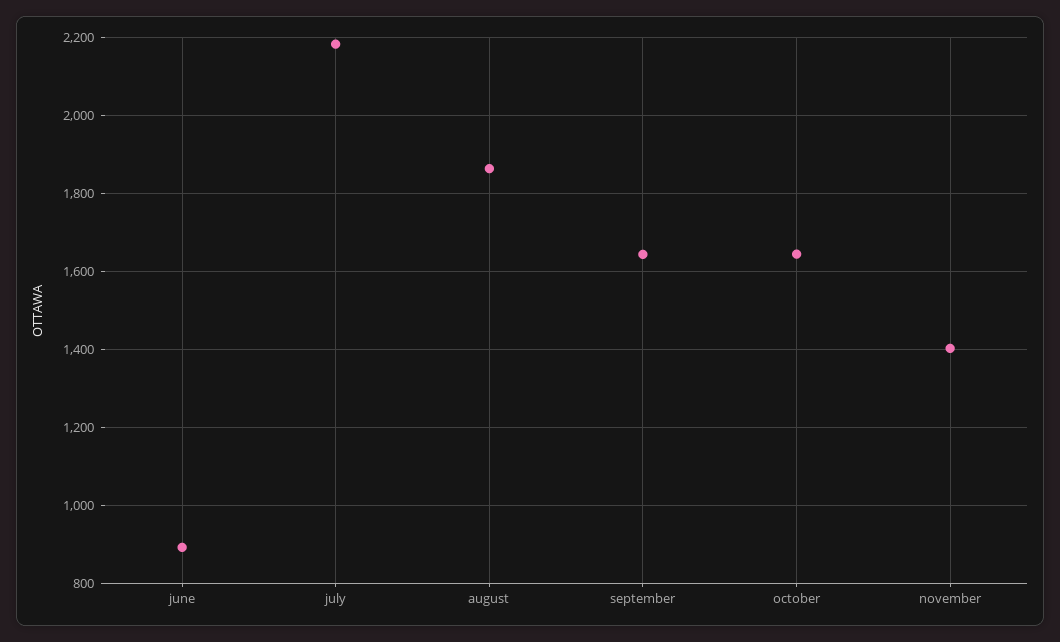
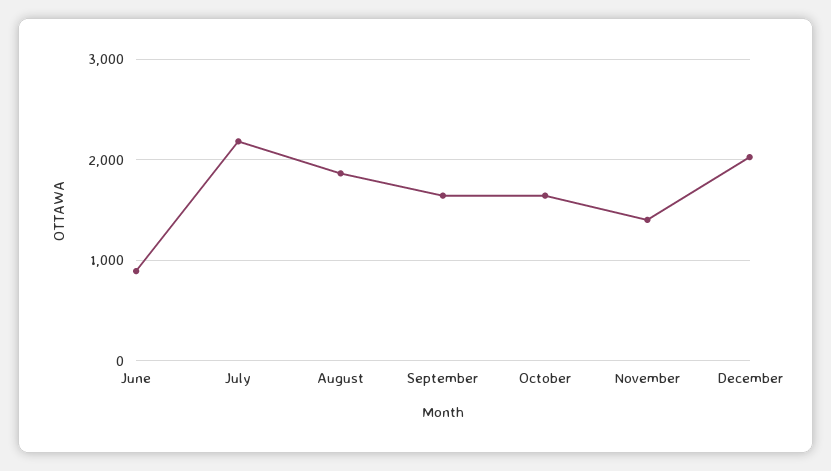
December: none -> 2000

